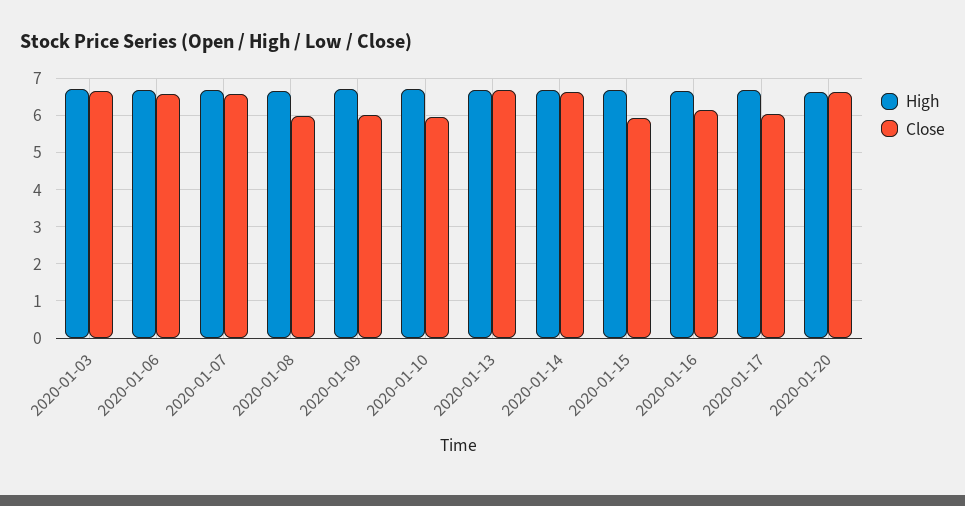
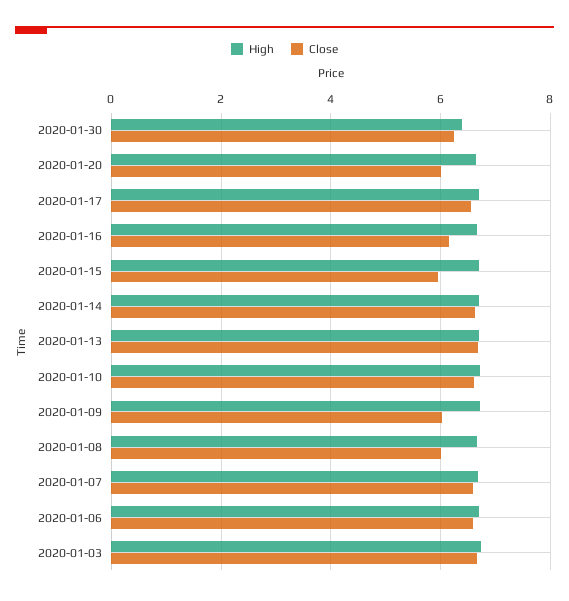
Close, 2020-01-10: 6 -> 6.6
Close, 2020-01-17: 6 -> 6.6
Close, 2020-01-20: 6.6 -> 6
High, 2020-01-30: none -> 6.4
Close, 2020-01-30: none -> 6.2

